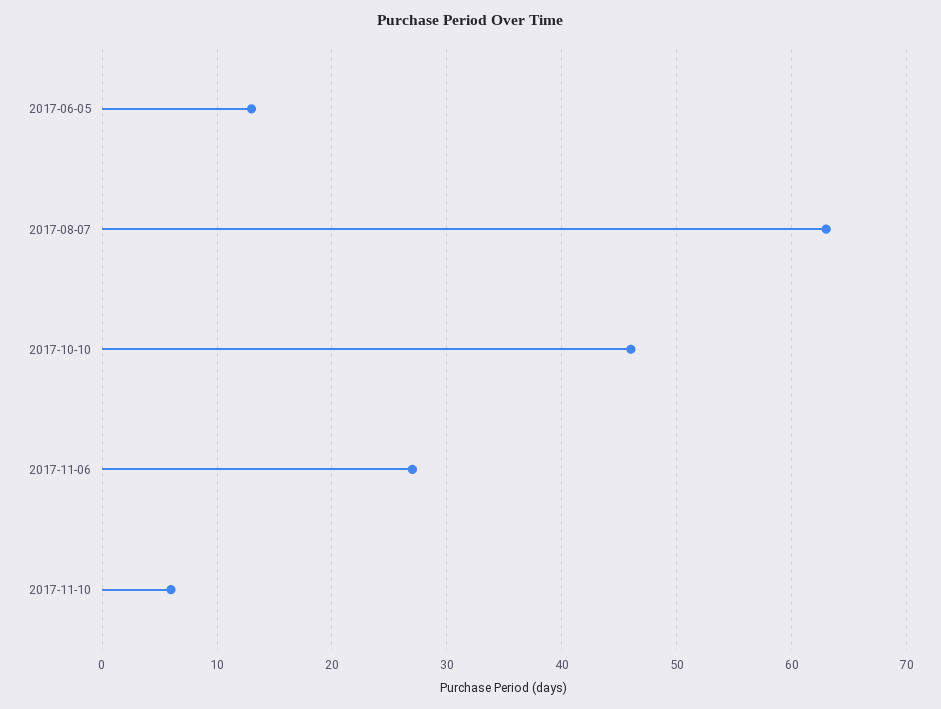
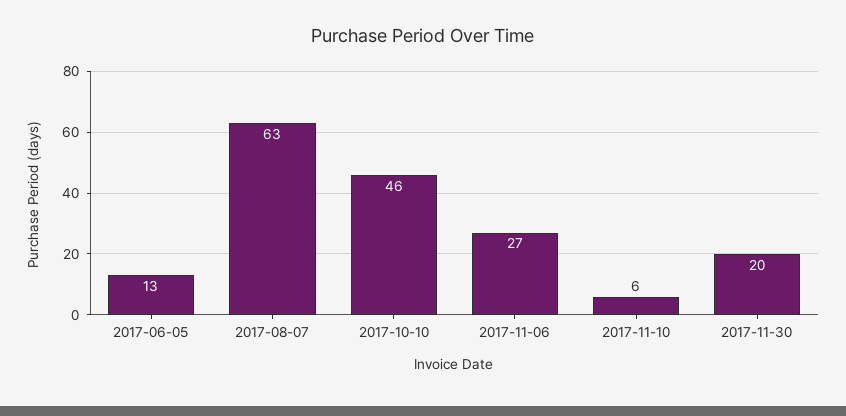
2017-11-30: none -> 20

